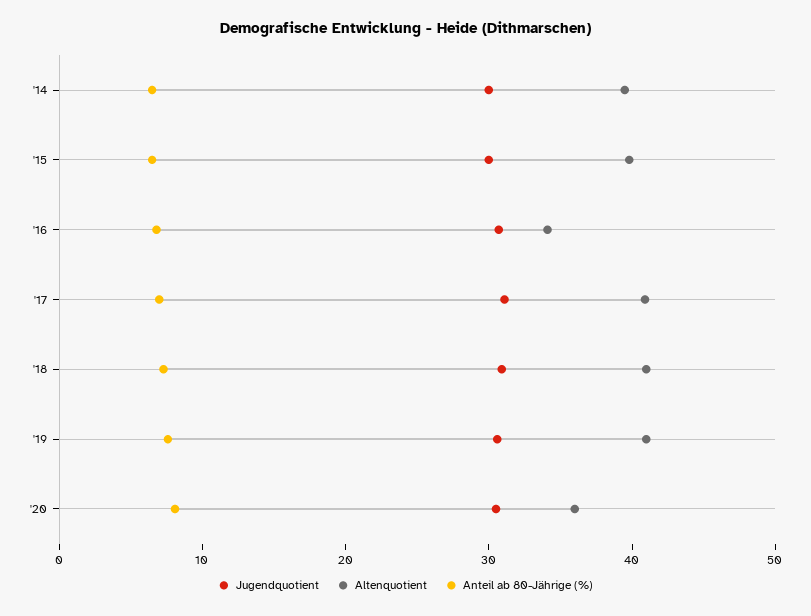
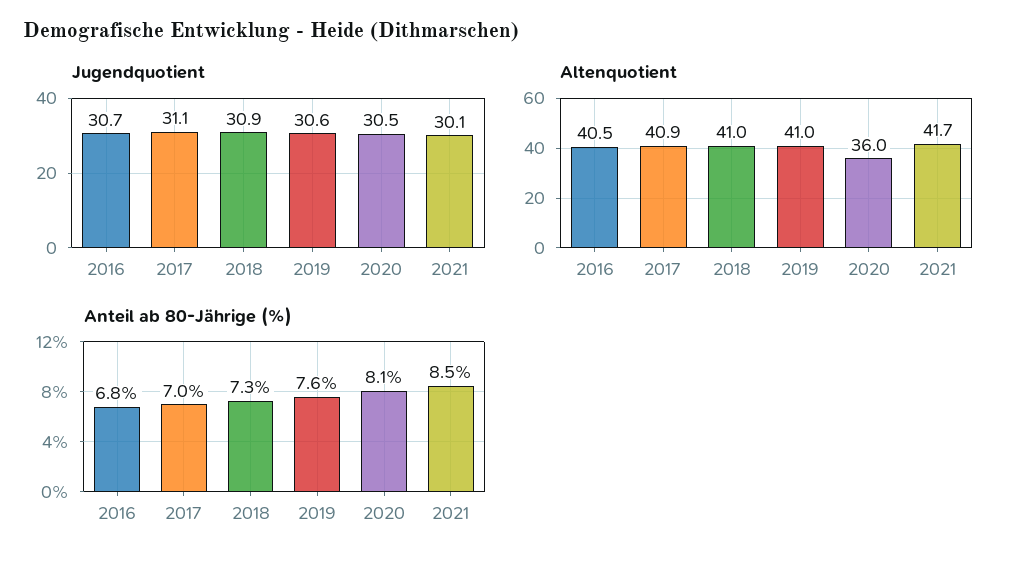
Jugendquotient, '14: 30 -> none
Altenquotient, '14: 40 -> none
Anteil ab 80-Jährige (%), '14: 6 -> none
Jugendquotient, '15: 30 -> none
Altenquotient, '15: 40 -> none
Anteil ab 80-Jährige (%), '15: 6 -> none
Altenquotient, '16: 34 -> 40.5
Jugendquotient, 2021: none -> 30.1
Altenquotient, 2021: none -> 41.7
Anteil ab 80-Jährige (%), 2021: none -> 8.5

